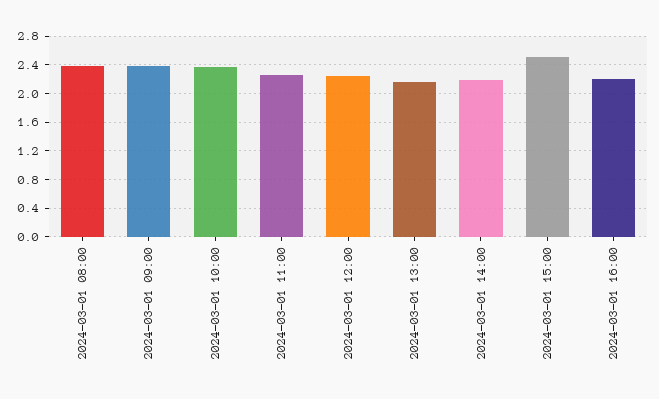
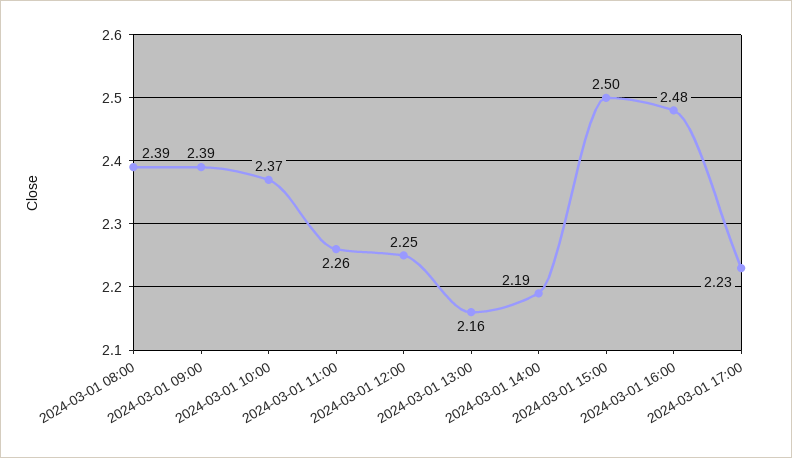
2024-03-01 16:00: 2.2 -> 2.48
2024-03-01 17:00: none -> 2.23

